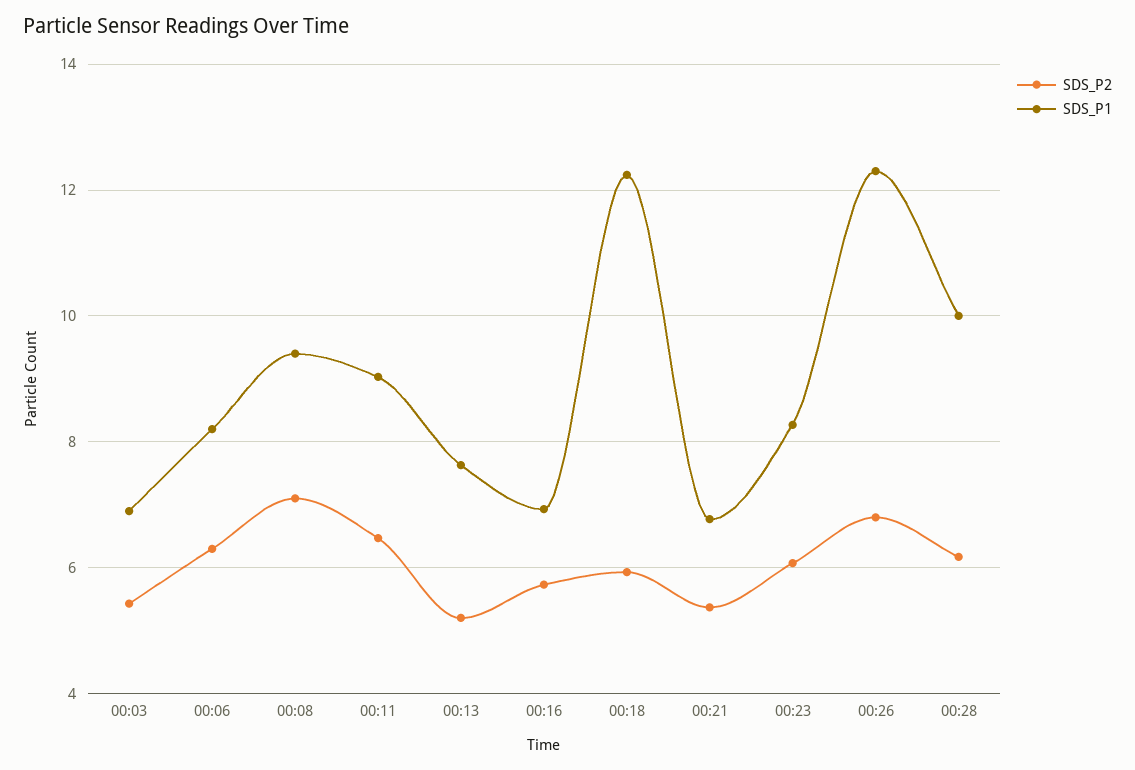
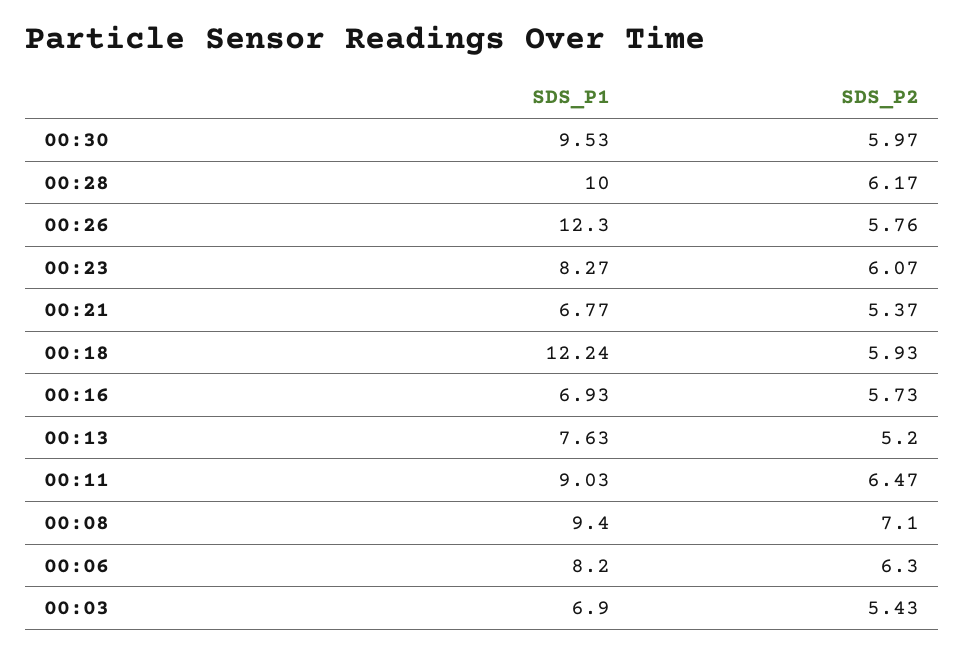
SDS_P2, 00:26: 6.8 -> 5.76
SDS_P1, 00:30: none -> 9.53
SDS_P2, 00:30: none -> 5.97

